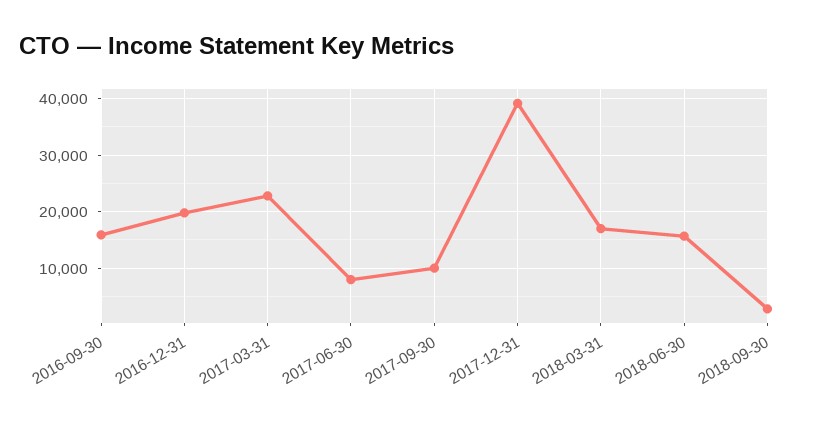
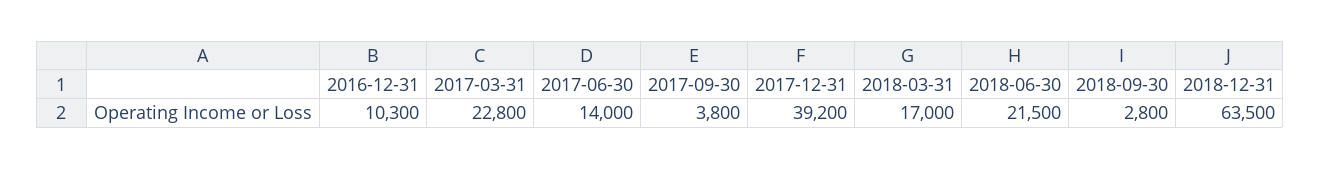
2016-09-30: 16000 -> none
2016-12-31: 20000 -> 10300
2017-06-30: 8000 -> 14000
2017-09-30: 10000 -> 3800
2018-06-30: 16000 -> 21500
2018-12-31: none -> 63500

